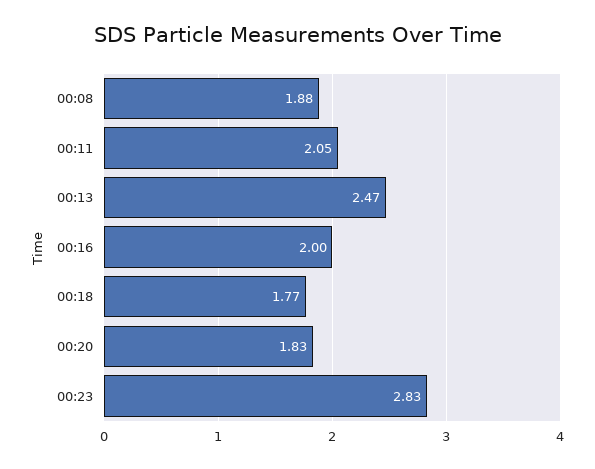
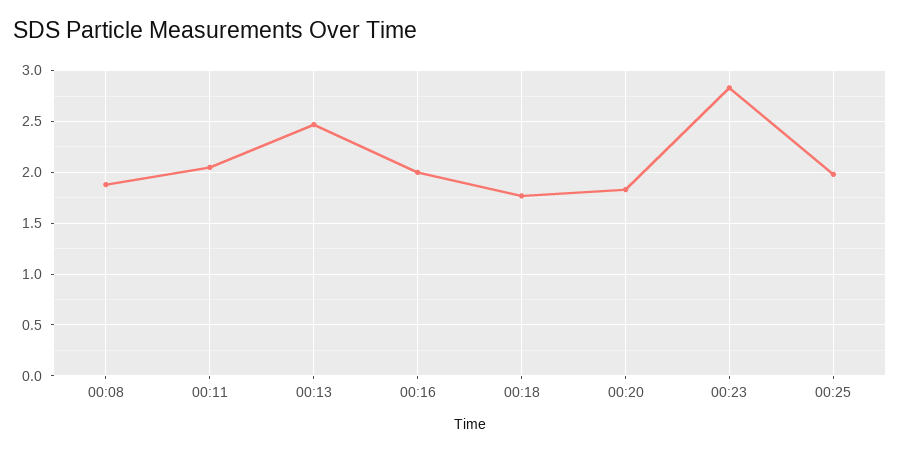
00:25: none -> 2

